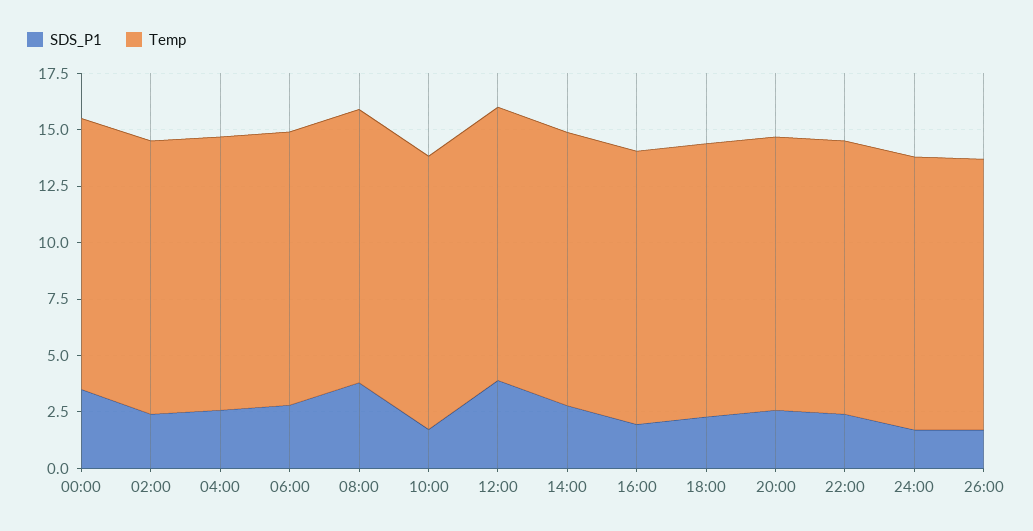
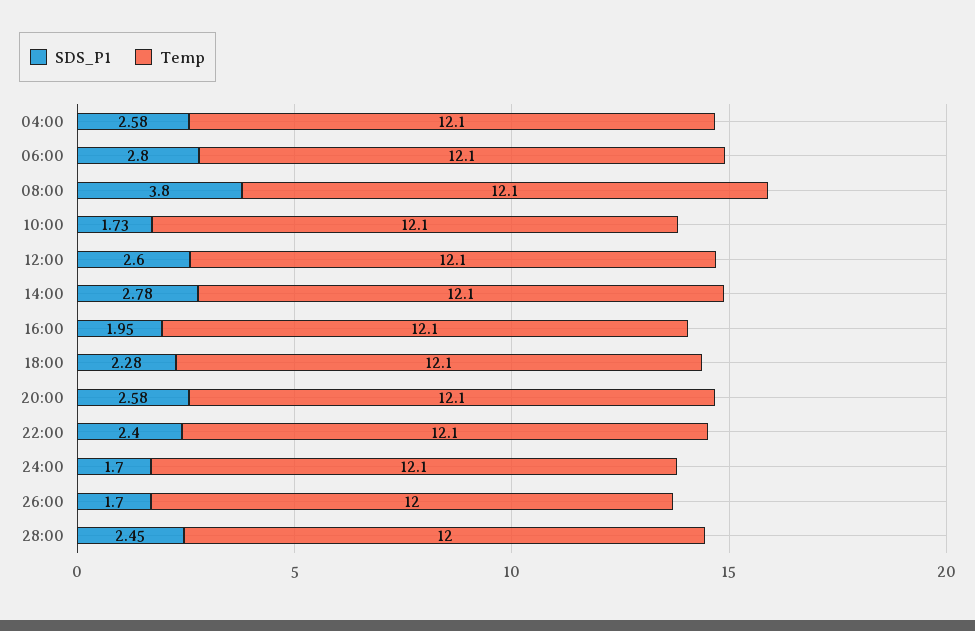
SDS_P1, 00:00: 3.5 -> none
Temp, 00:00: 12 -> none
SDS_P1, 02:00: 2.5 -> none
Temp, 02:00: 12 -> none
SDS_P1, 12:00: 4 -> 2.6
SDS_P1, 28:00: none -> 2.45
Temp, 28:00: none -> 12

